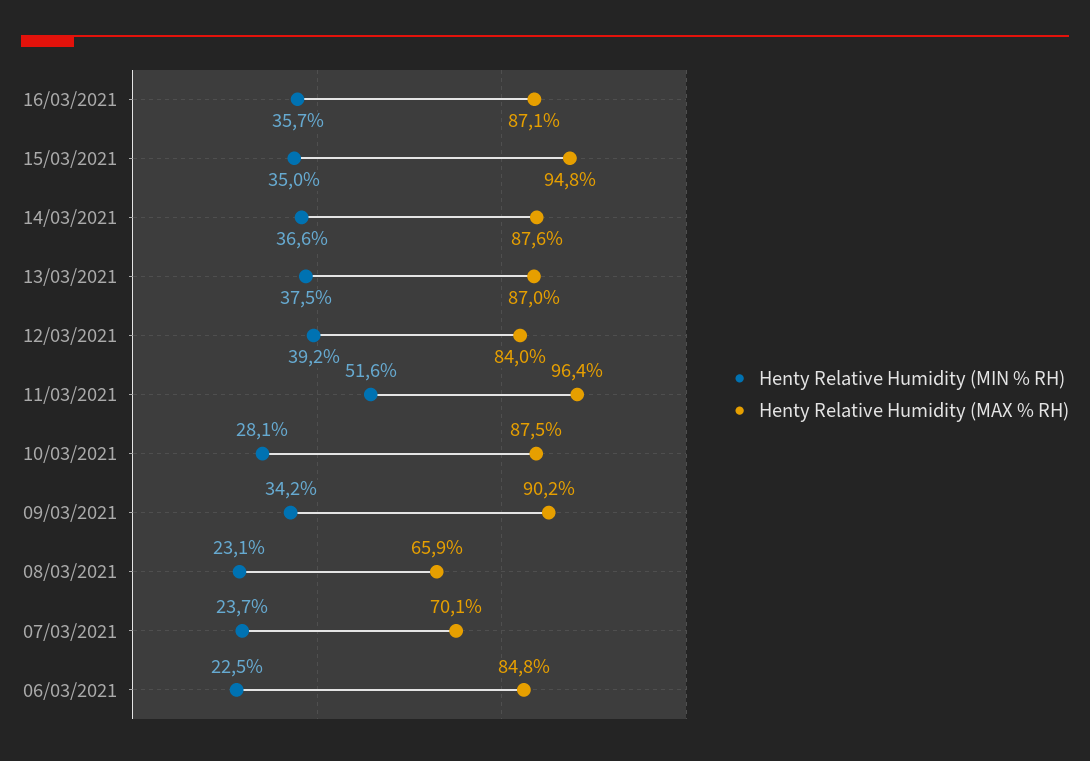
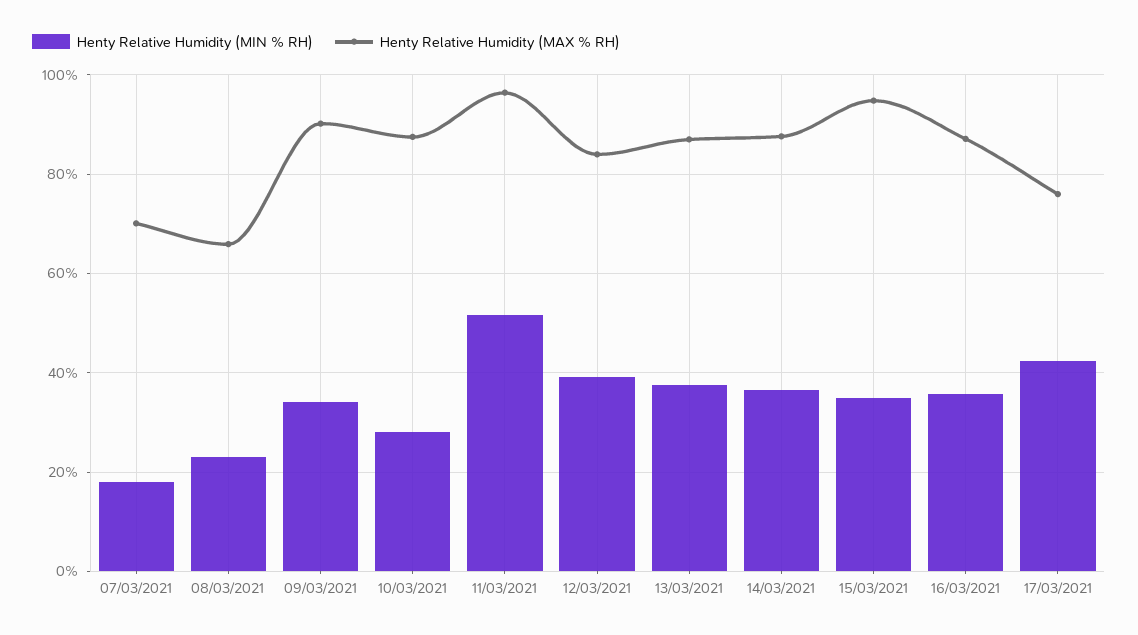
Henty Relative Humidity (MIN % RH), 07/03/2021: 23.7 -> 18
Henty Relative Humidity (MIN % RH), 06/03/2021: 22.5 -> none
Henty Relative Humidity (MAX % RH), 06/03/2021: 84.8 -> none
Henty Relative Humidity (MIN % RH), 17/03/2021: none -> 42
Henty Relative Humidity (MAX % RH), 17/03/2021: none -> 76

